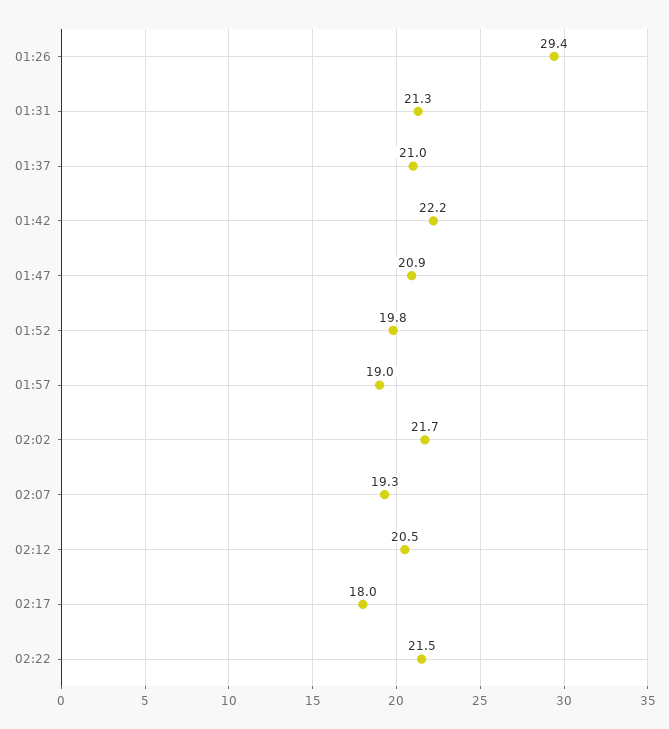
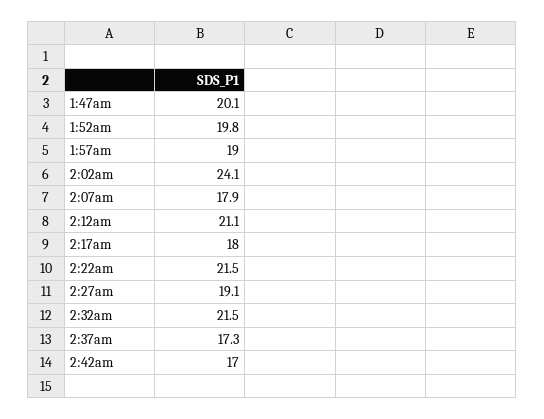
01:26: 29.4 -> none
01:31: 21.3 -> none
01:37: 21 -> none
01:42: 22.2 -> none
01:47: 20.9 -> 20.1
02:02: 21.7 -> 24.1
02:07: 19.3 -> 17.9
02:12: 20.5 -> 21.1
2:27am: none -> 19.1
2:32am: none -> 21.5
2:37am: none -> 17.3
2:42am: none -> 17

